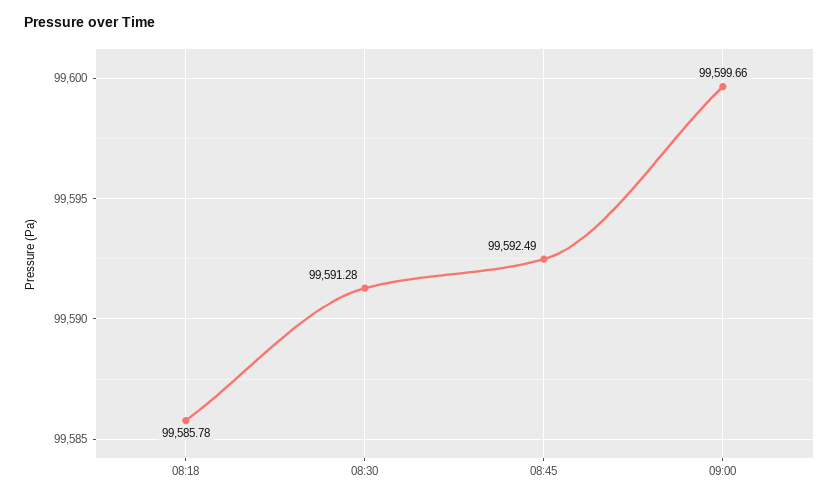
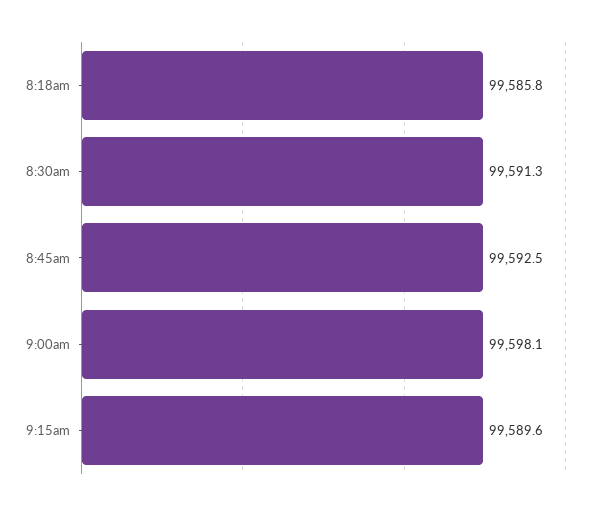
09:00: 99599.66 -> 99598.1
9:15am: none -> 99589.6

